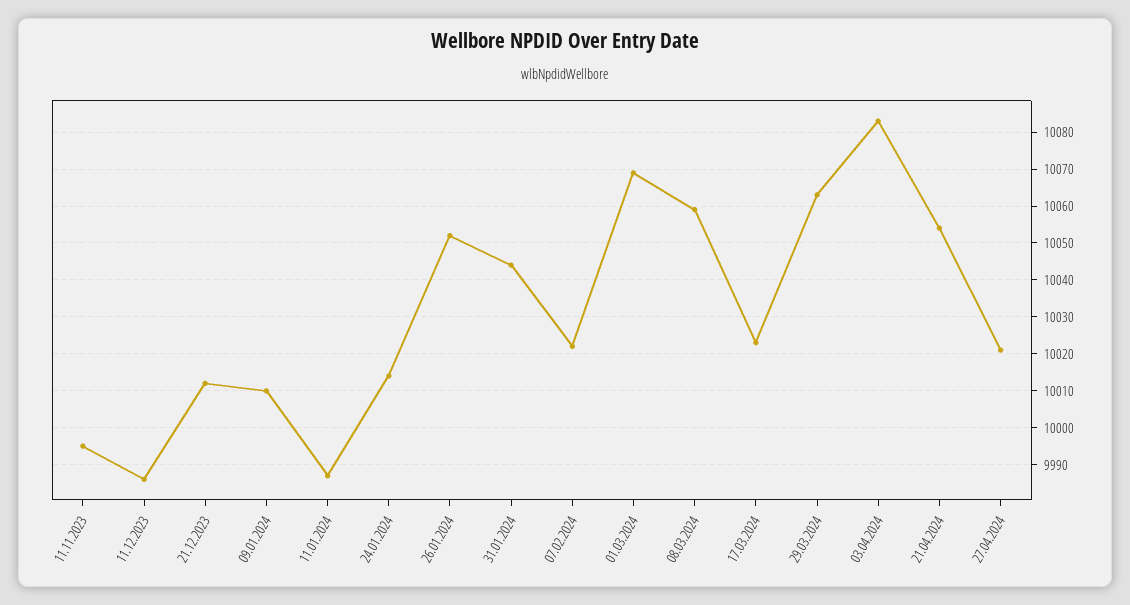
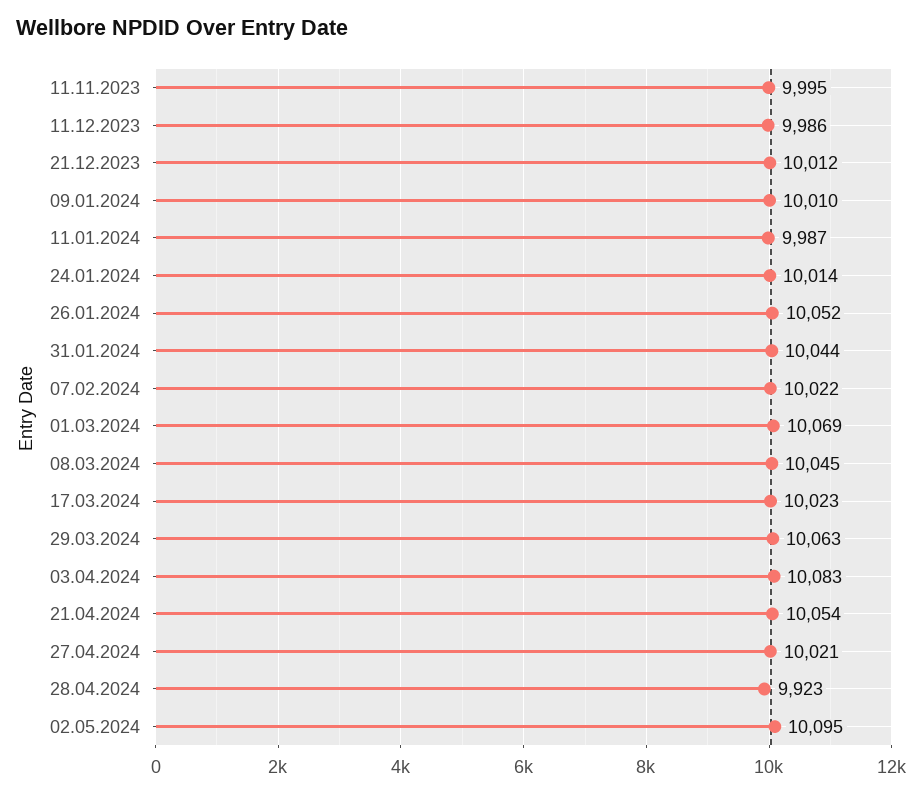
08.03.2024: 10060 -> 10045
28.04.2024: none -> 9923
02.05.2024: none -> 10095

